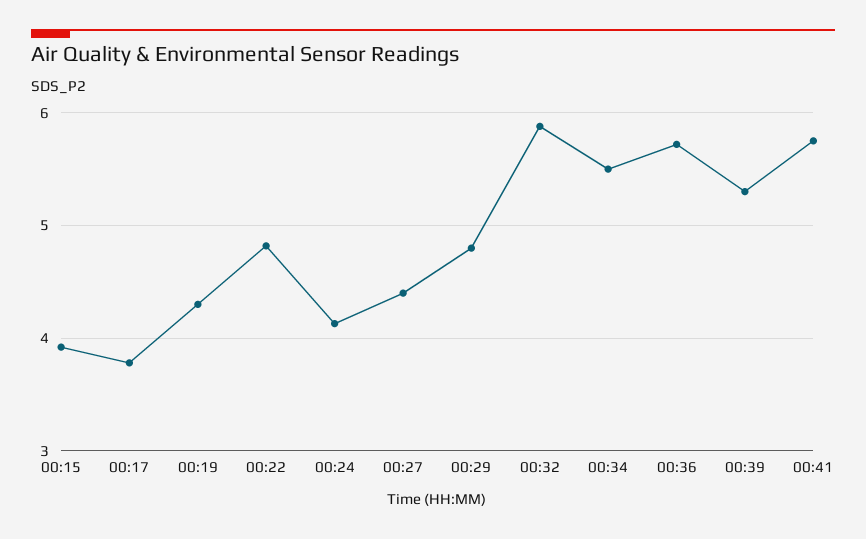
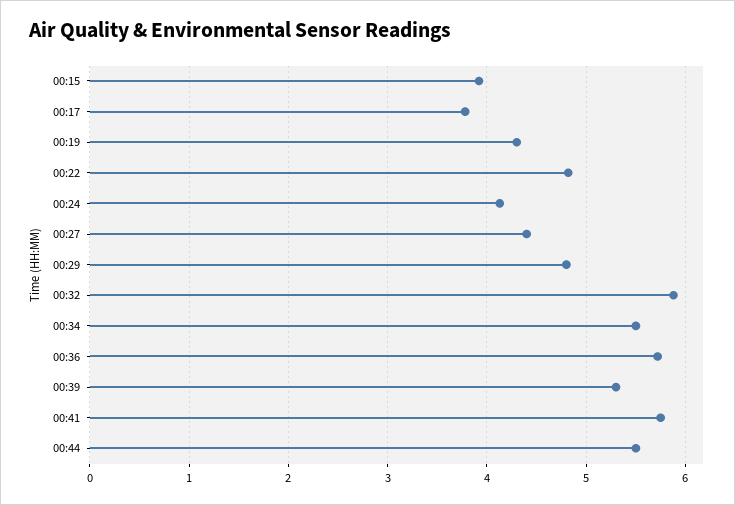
00:44: none -> 5.5

